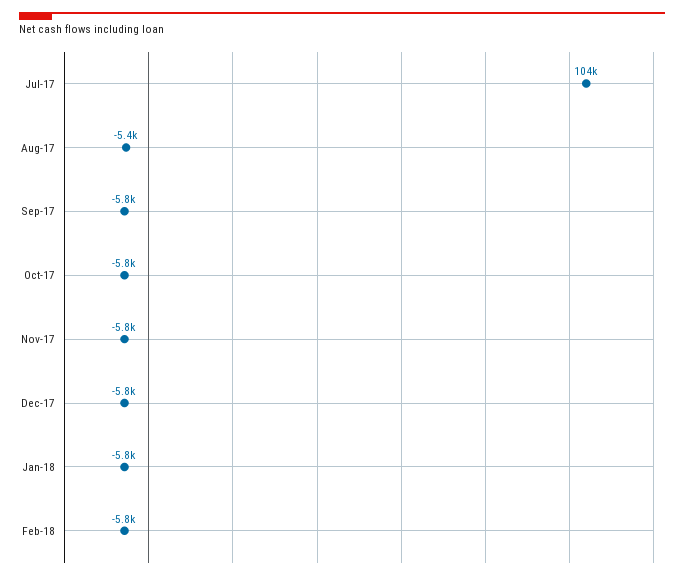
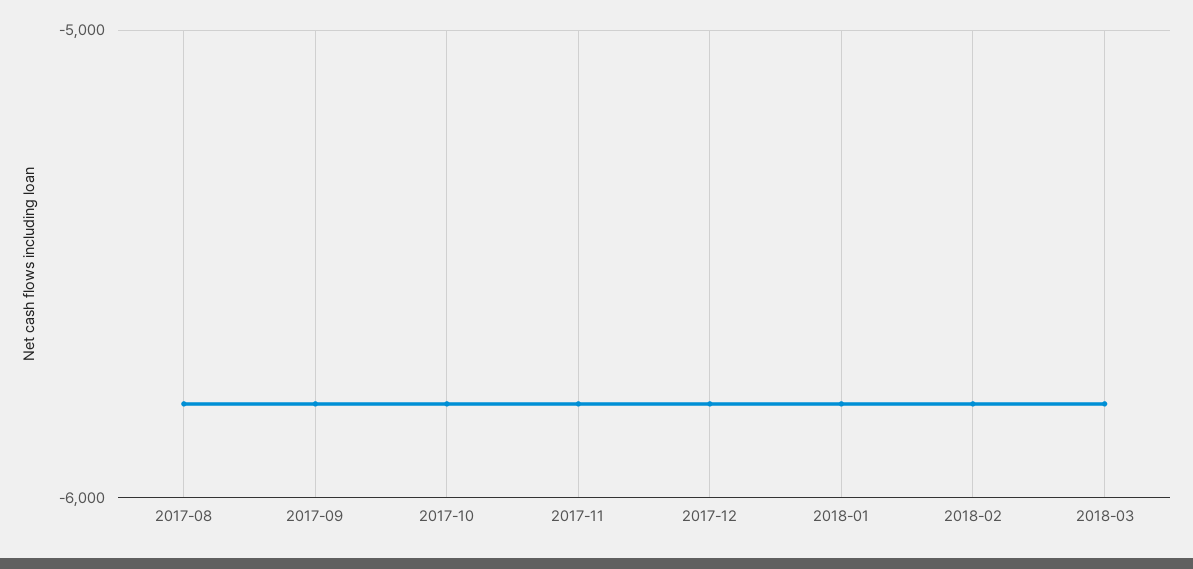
Jul-17: 104000 -> none
Aug-17: -5400 -> -5800
2018-03: none -> -5800

